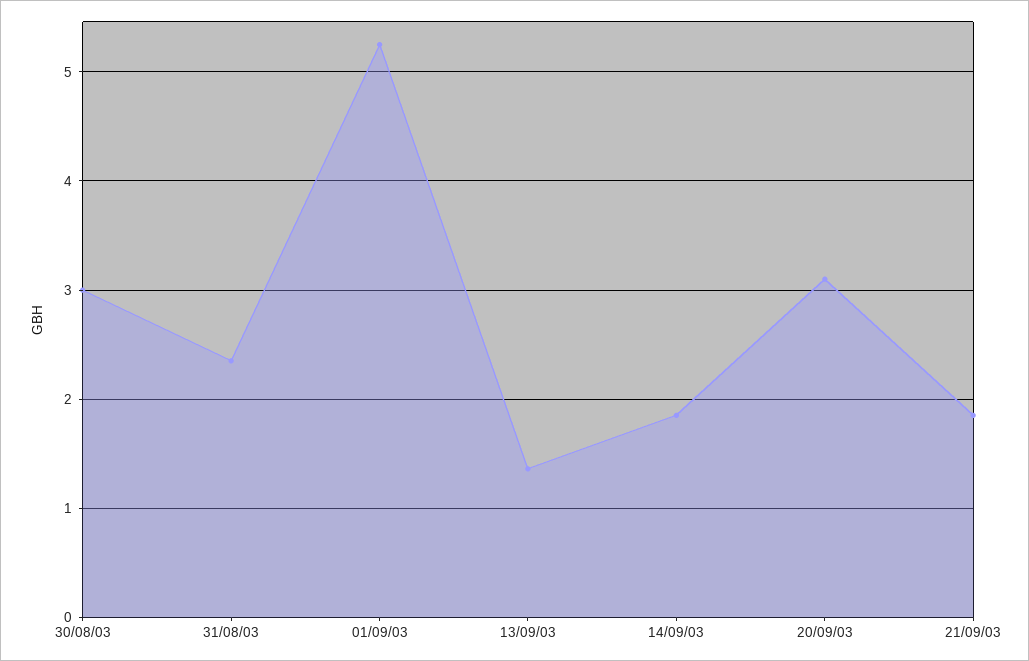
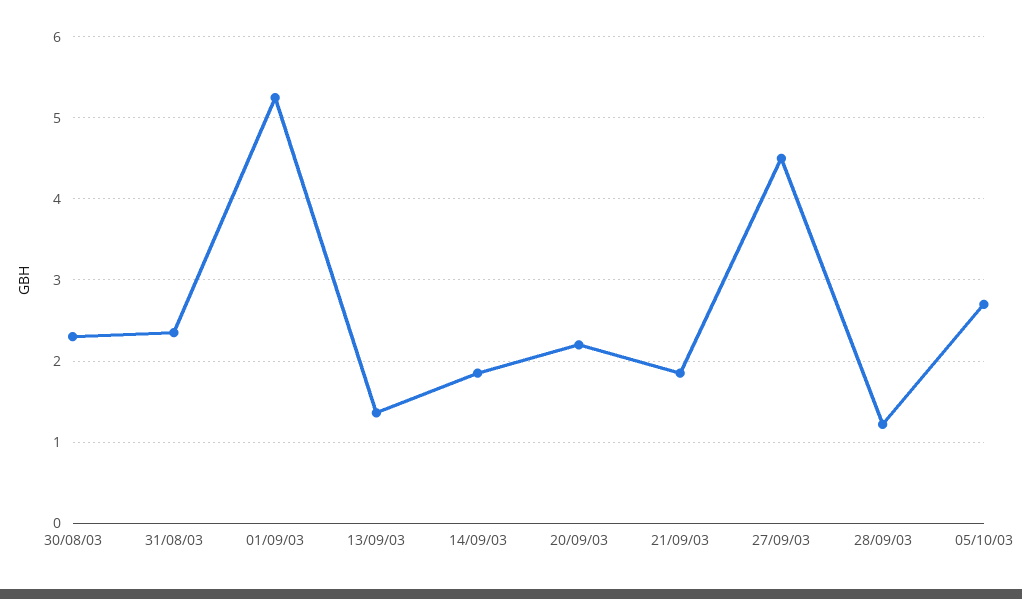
30/08/03: 3 -> 2.3
20/09/03: 3.1 -> 2.2
27/09/03: none -> 4.5
28/09/03: none -> 1.2
05/10/03: none -> 2.7

